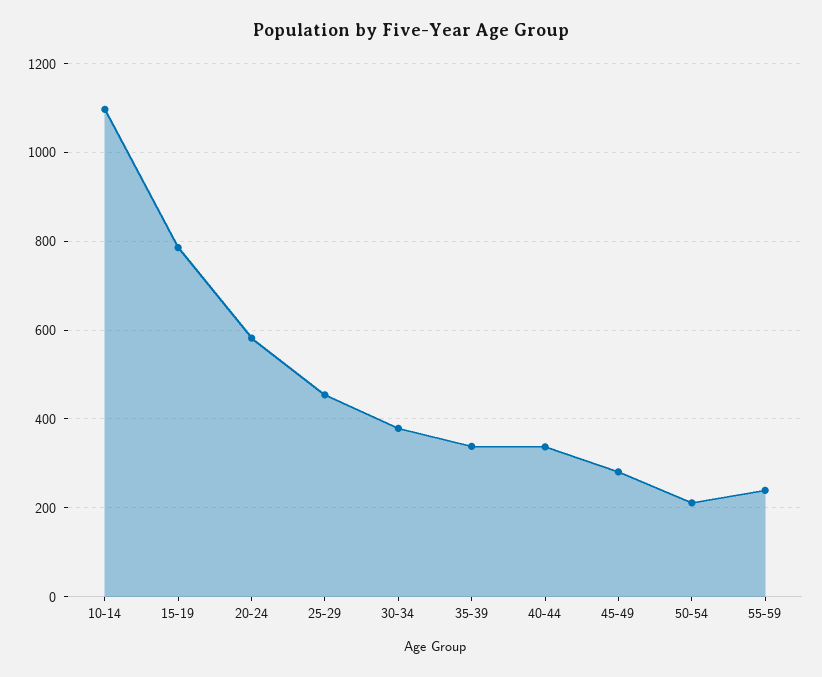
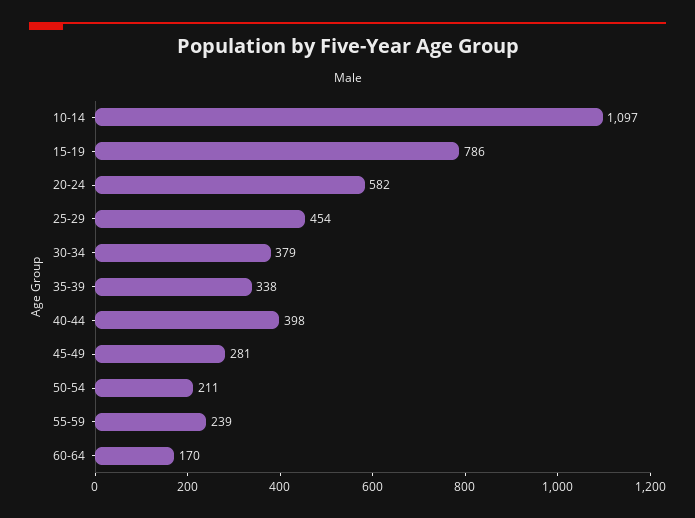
40-44: 340 -> 398
60-64: none -> 170

